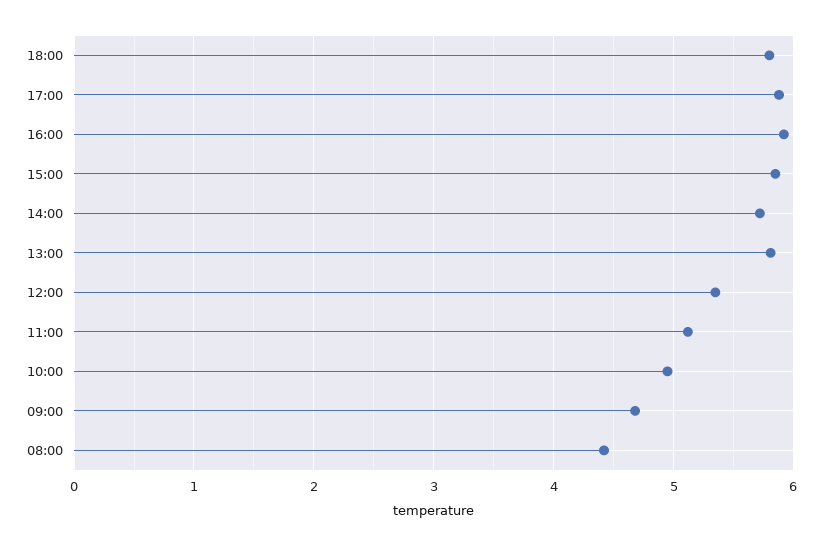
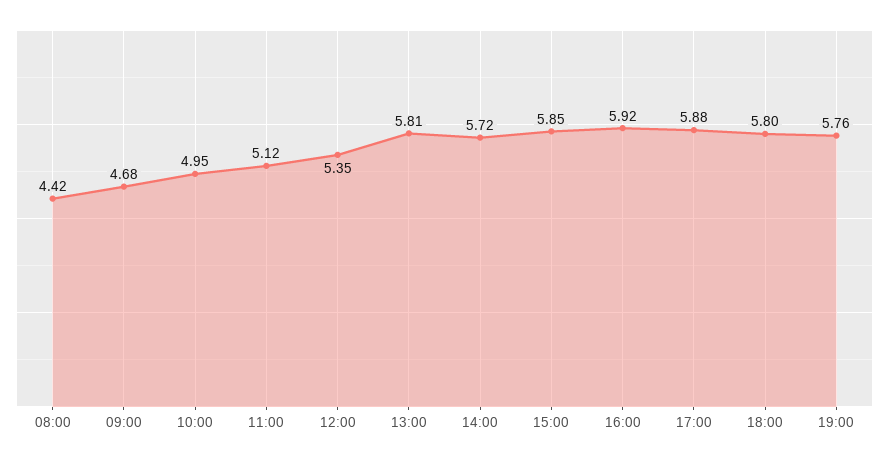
19:00: none -> 5.76

